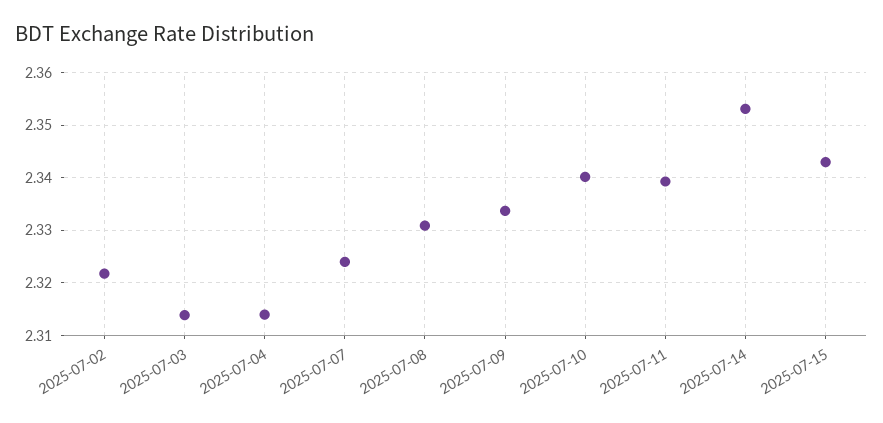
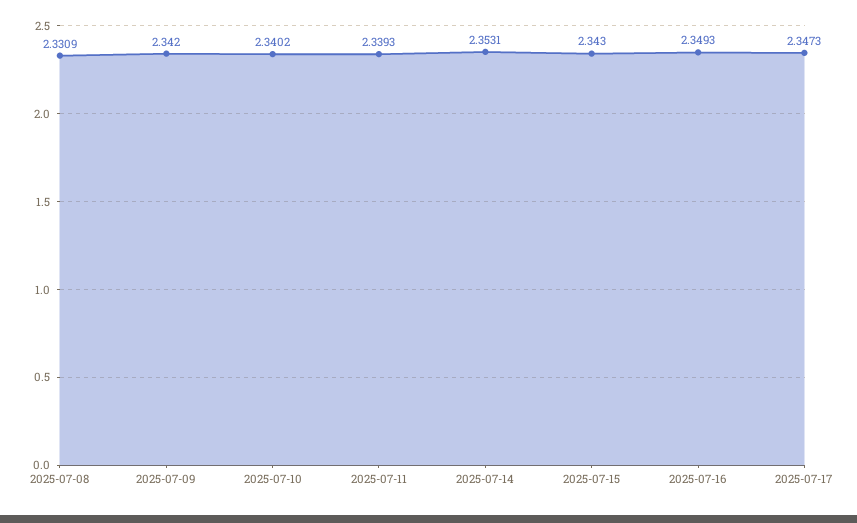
2025-07-02: 2.322 -> none
2025-07-03: 2.314 -> none
2025-07-04: 2.314 -> none
2025-07-07: 2.324 -> none
2025-07-09: 2.334 -> 2.342
2025-07-16: none -> 2.3493
2025-07-17: none -> 2.3473

